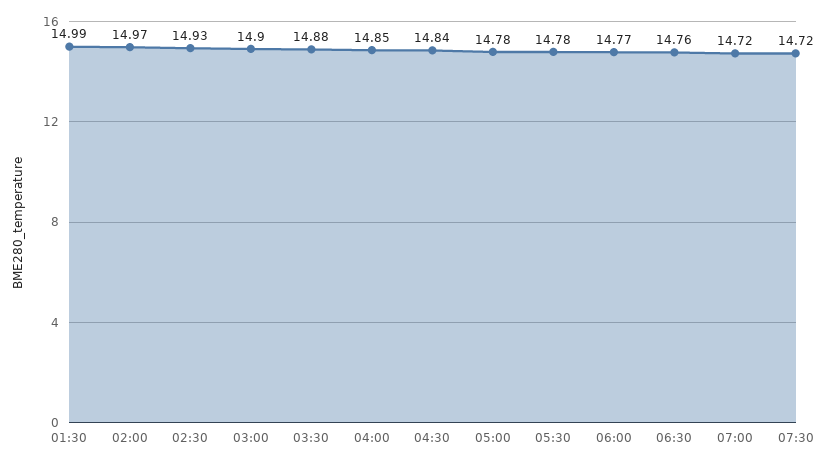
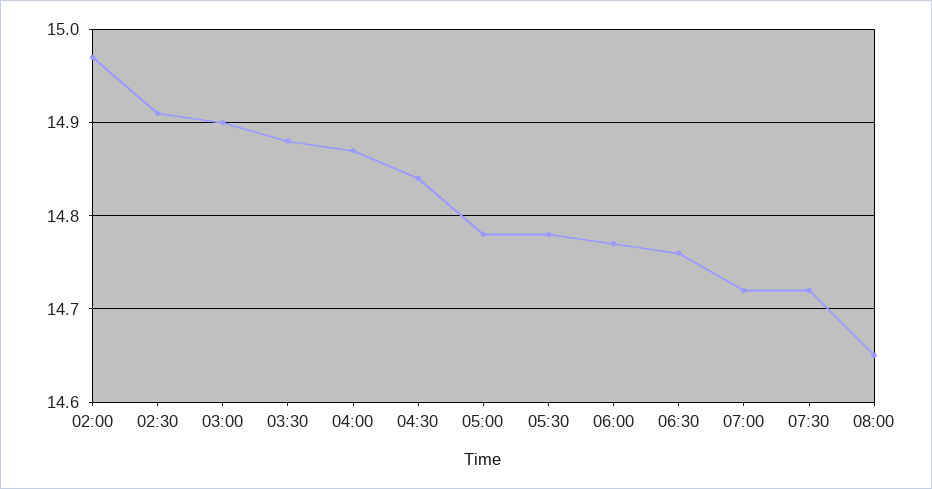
01:30: 14.99 -> none
02:30: 14.93 -> 14.91
04:00: 14.85 -> 14.87
08:00: none -> 14.65

